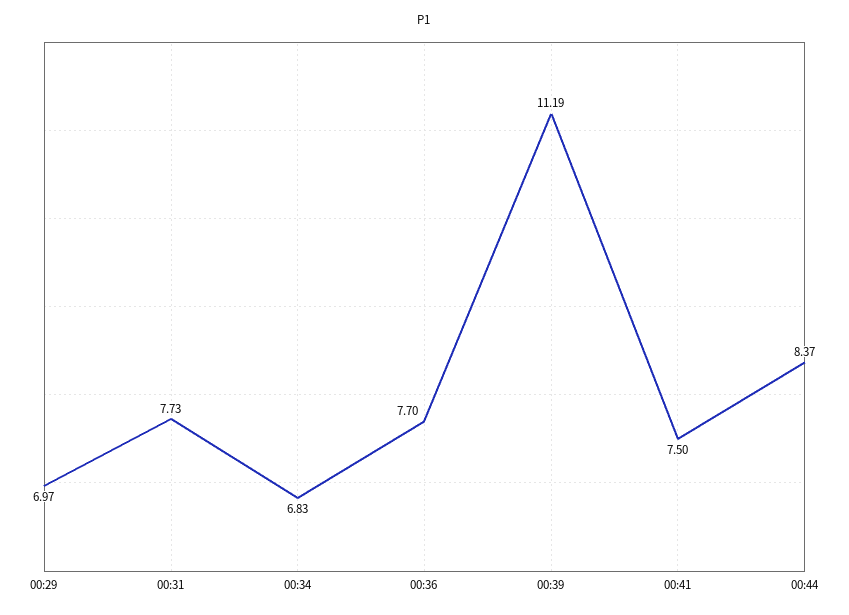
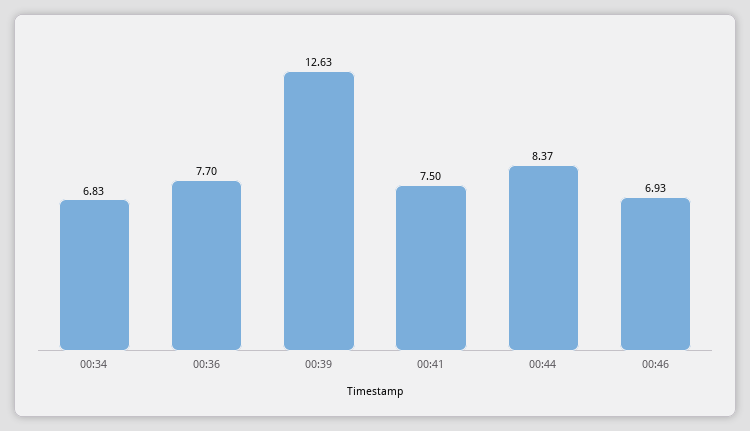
00:29: 6.97 -> none
00:31: 7.73 -> none
00:39: 11.19 -> 12.63
00:46: none -> 6.93

